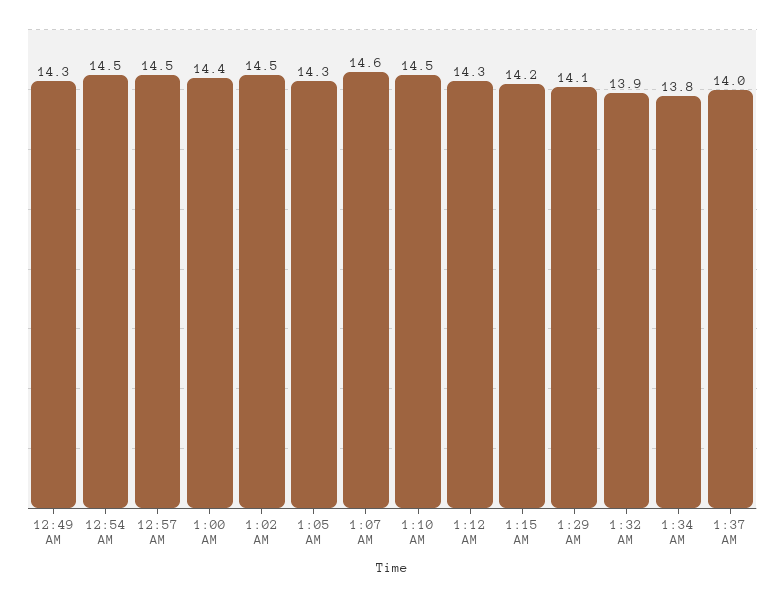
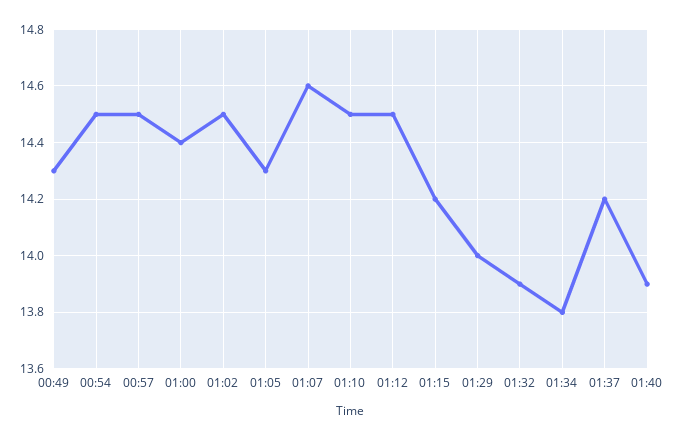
1:12 AM: 14.3 -> 14.5
1:29 AM: 14.1 -> 14
1:37 AM: 14 -> 14.2
01:40: none -> 13.9

